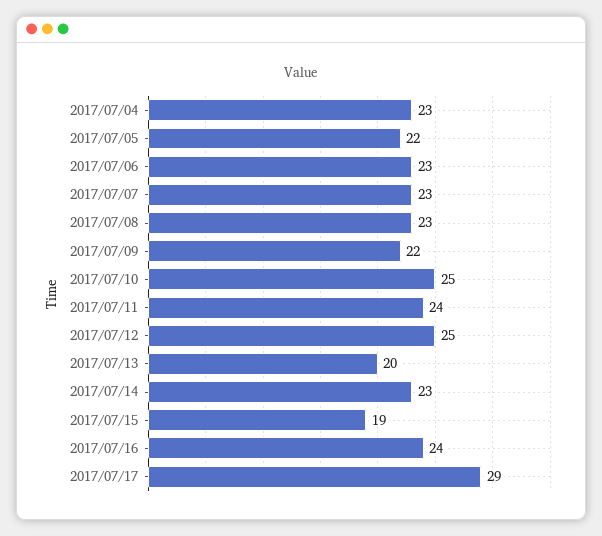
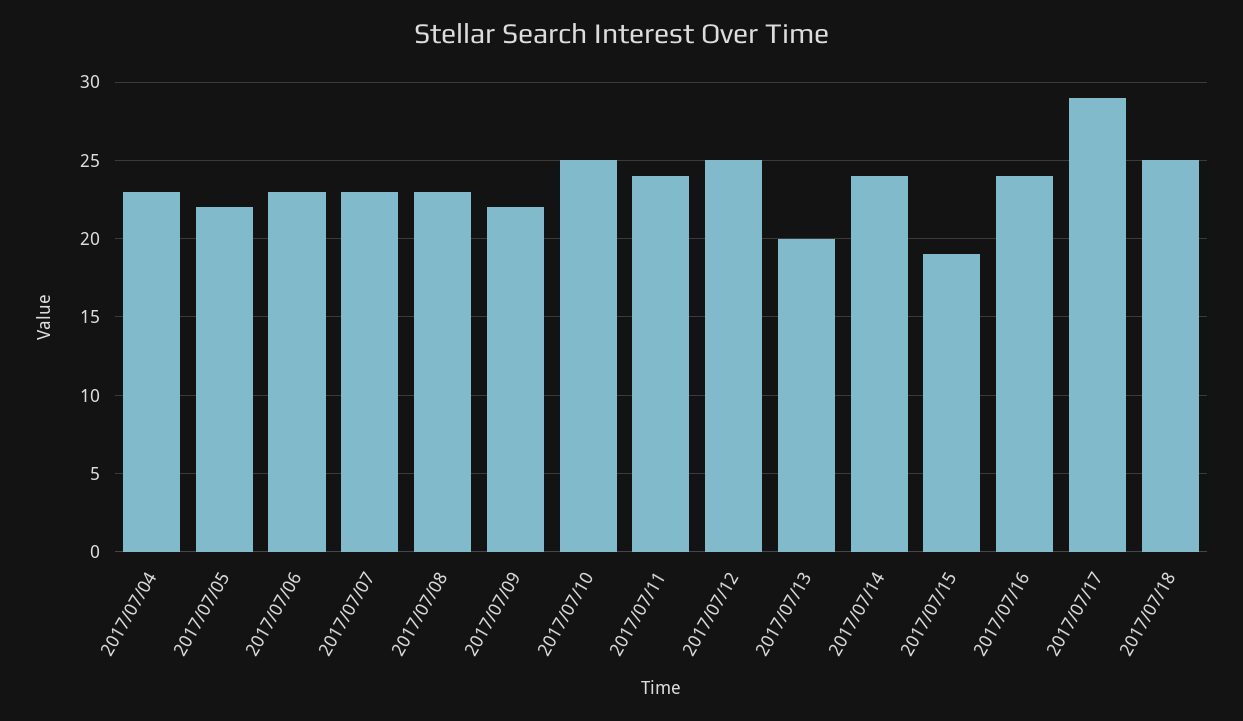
2017/07/14: 23 -> 24
2017/07/18: none -> 25

